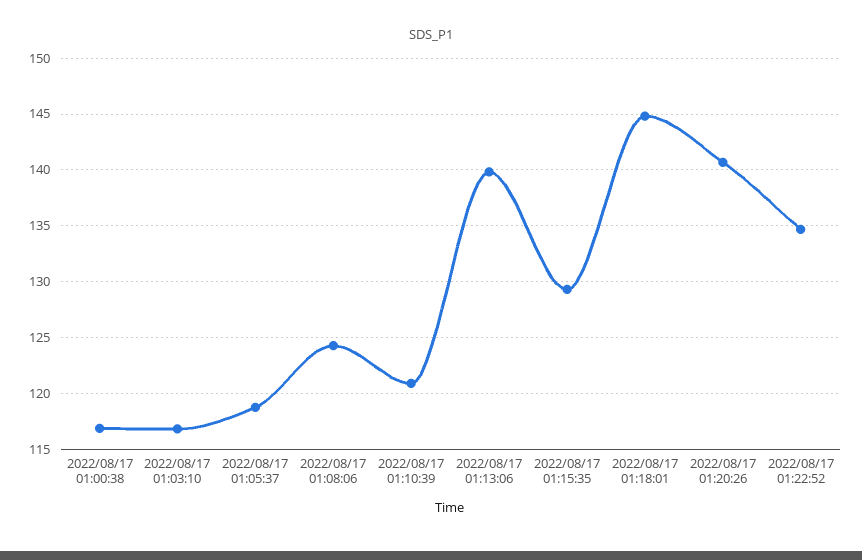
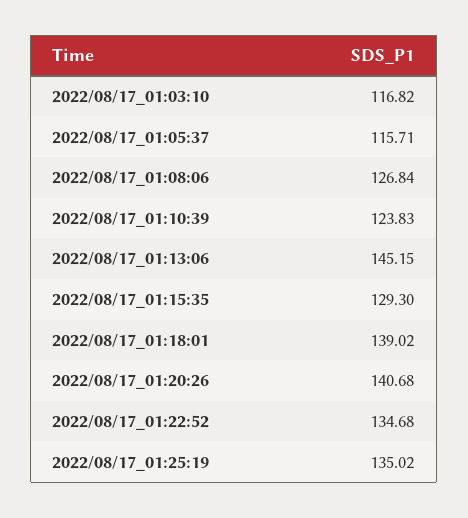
2022/08/17 01:00:38: 117 -> none
2022/08/17 01:05:37: 119 -> 115.71
2022/08/17 01:08:06: 124 -> 126.84
2022/08/17 01:10:39: 121 -> 123.83
2022/08/17 01:13:06: 140 -> 145.15
2022/08/17 01:18:01: 145 -> 139.02
2022/08/17_01:25:19: none -> 135.02

